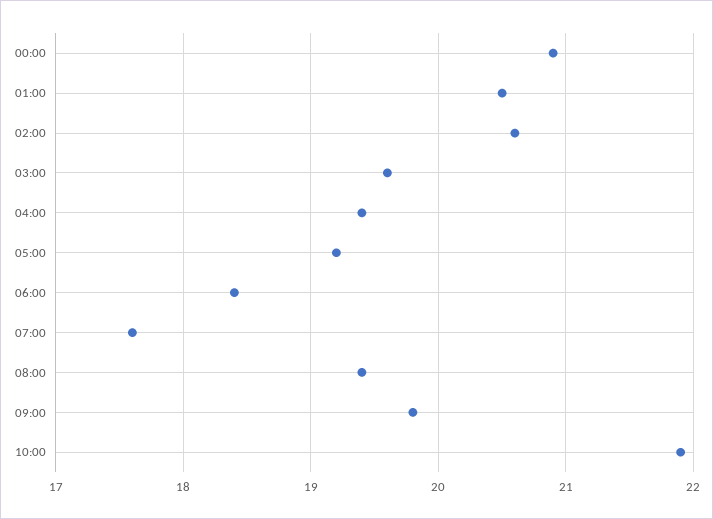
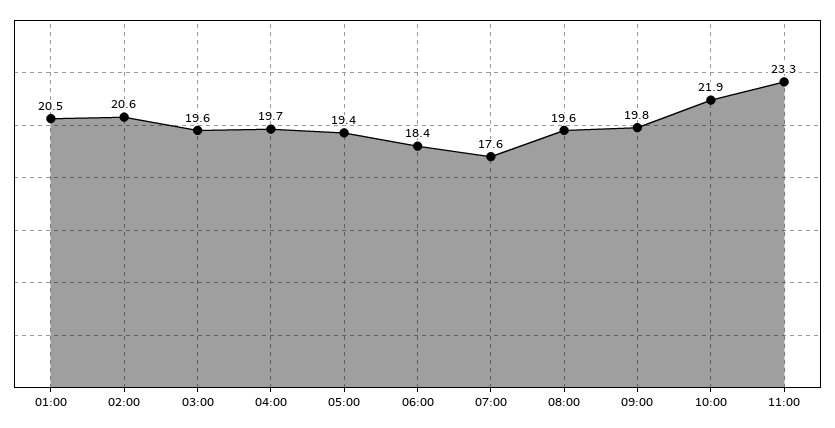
00:00: 20.9 -> none
04:00: 19.4 -> 19.7
05:00: 19.2 -> 19.4
08:00: 19.4 -> 19.6
11:00: none -> 23.3

